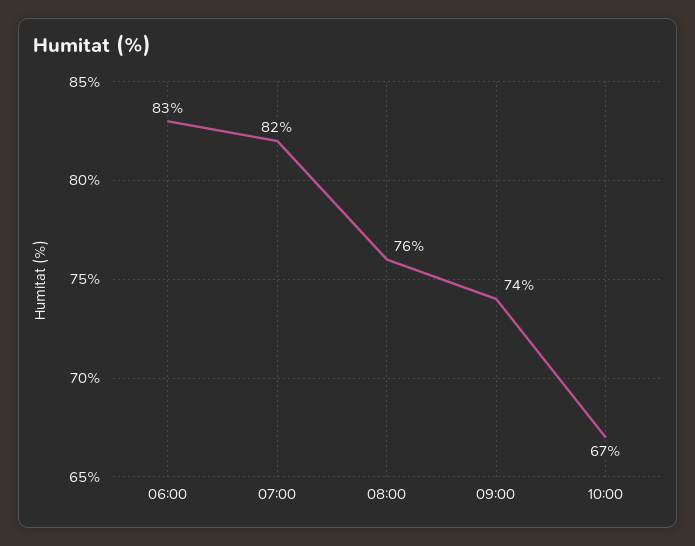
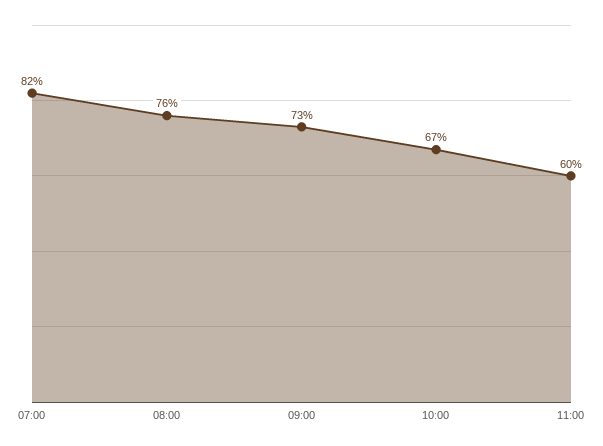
06:00: 83 -> none
09:00: 74 -> 73
11:00: none -> 60

